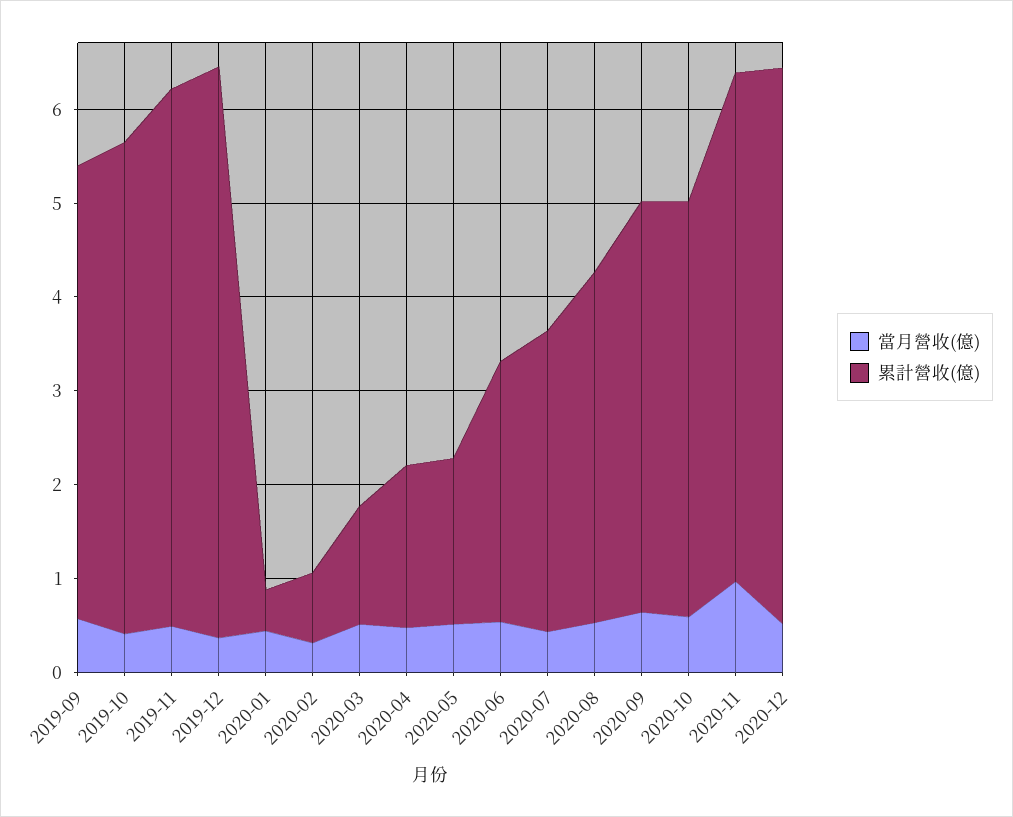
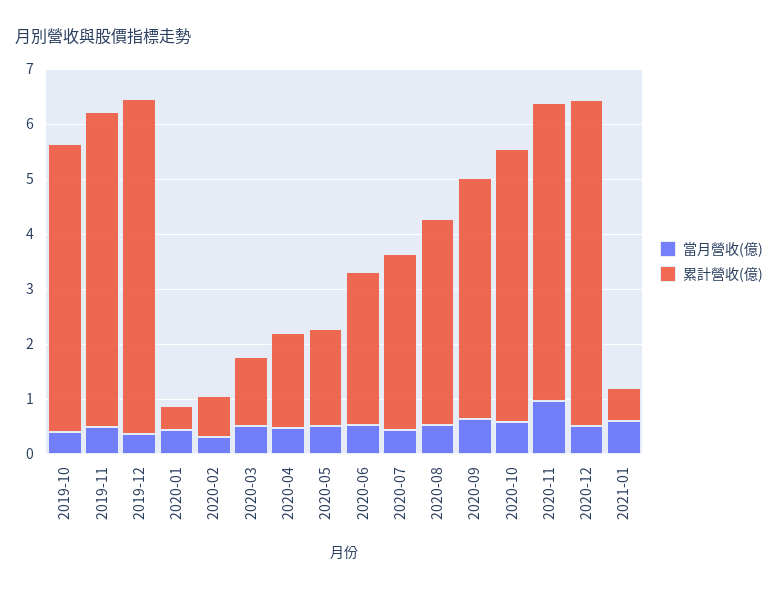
當月營收(億), 2019-09: 0.6 -> none
累計營收(億), 2019-09: 4.8 -> none
累計營收(億), 2020-10: 4.4 -> 5
當月營收(億), 2021-01: none -> 0.6
累計營收(億), 2021-01: none -> 0.6

